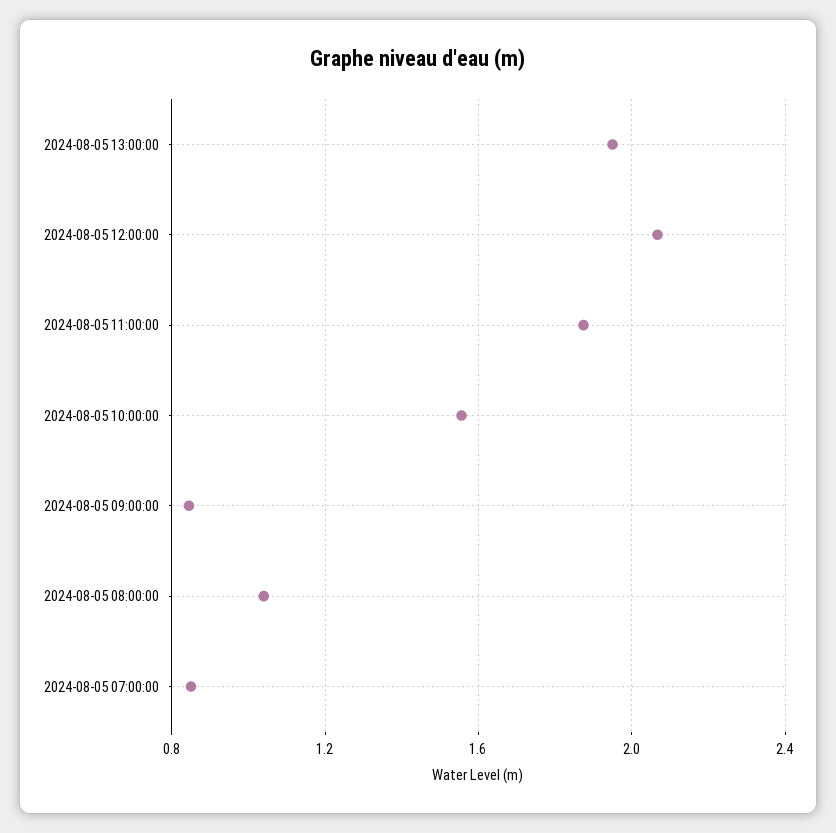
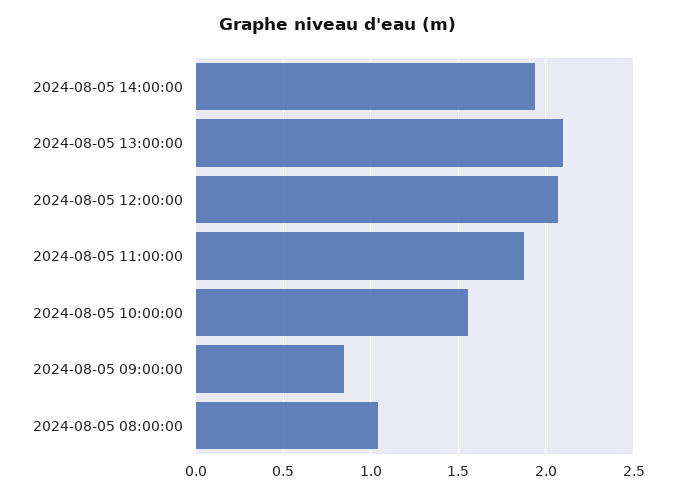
2024-08-05 13:00:00: 1.95 -> 2.1
2024-08-05 07:00:00: 0.85 -> none
2024-08-05 14:00:00: none -> 1.95

